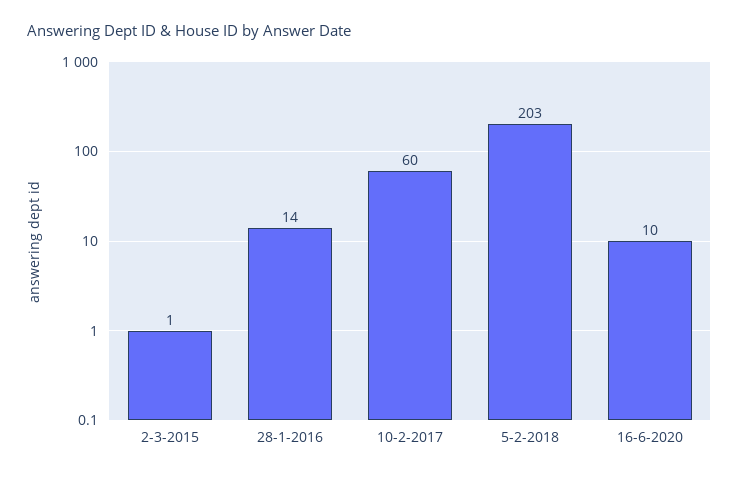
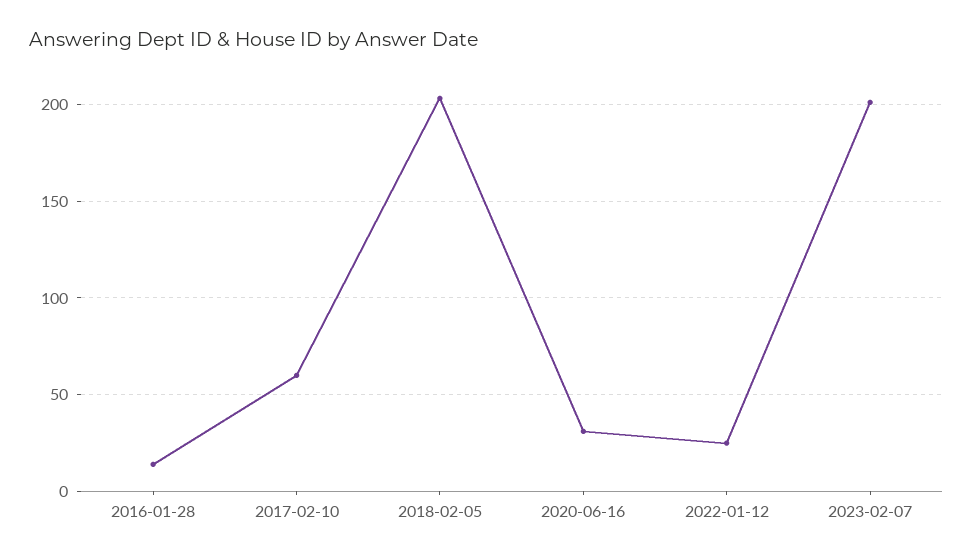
2-3-2015: 1 -> none
16-6-2020: 10 -> 30
2022-01-12: none -> 25
2023-02-07: none -> 200

